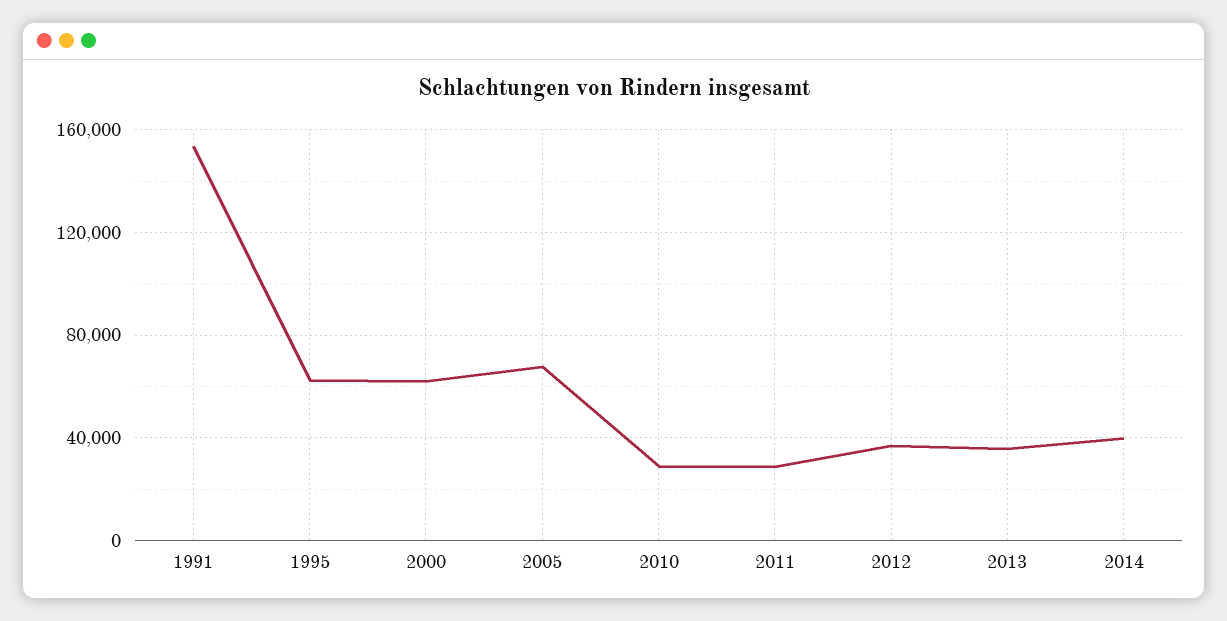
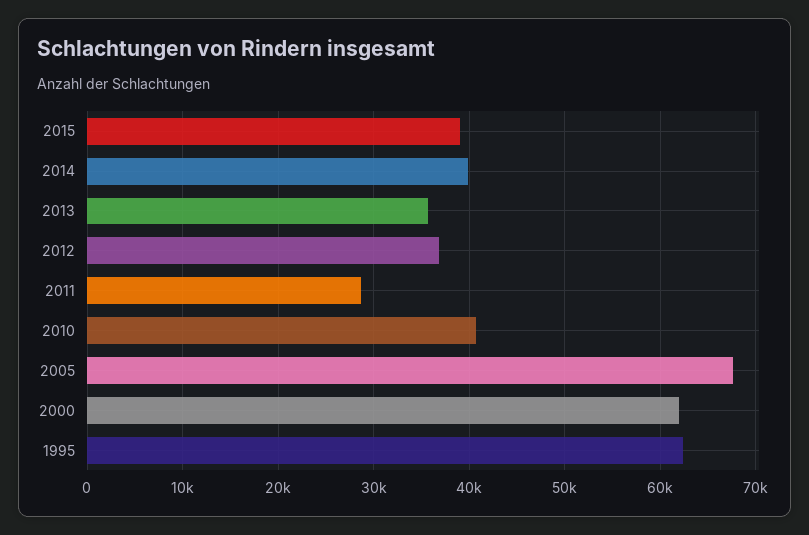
1991: 155000 -> none
2010: 30000 -> 41000
2015: none -> 39000

